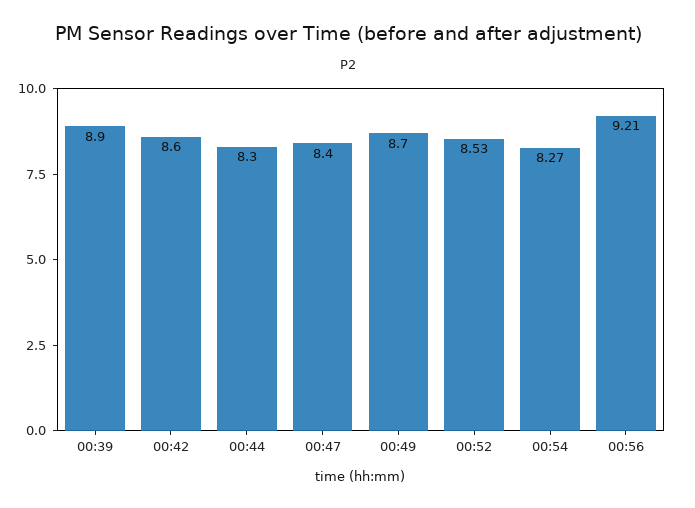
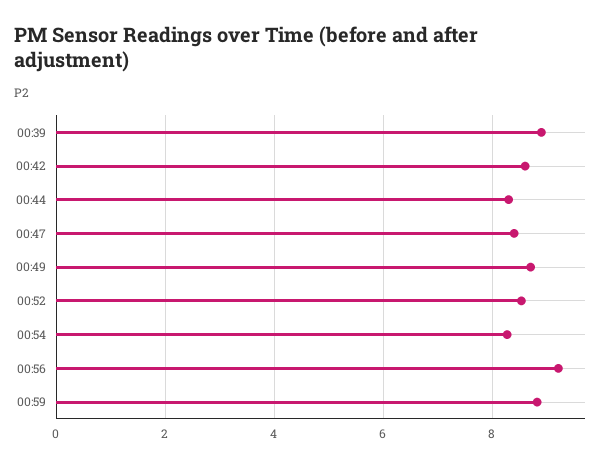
00:59: none -> 8.8

